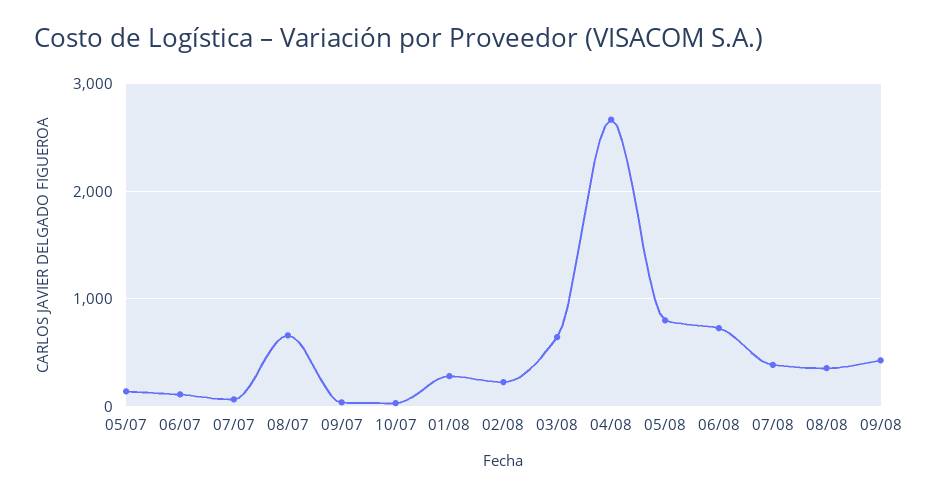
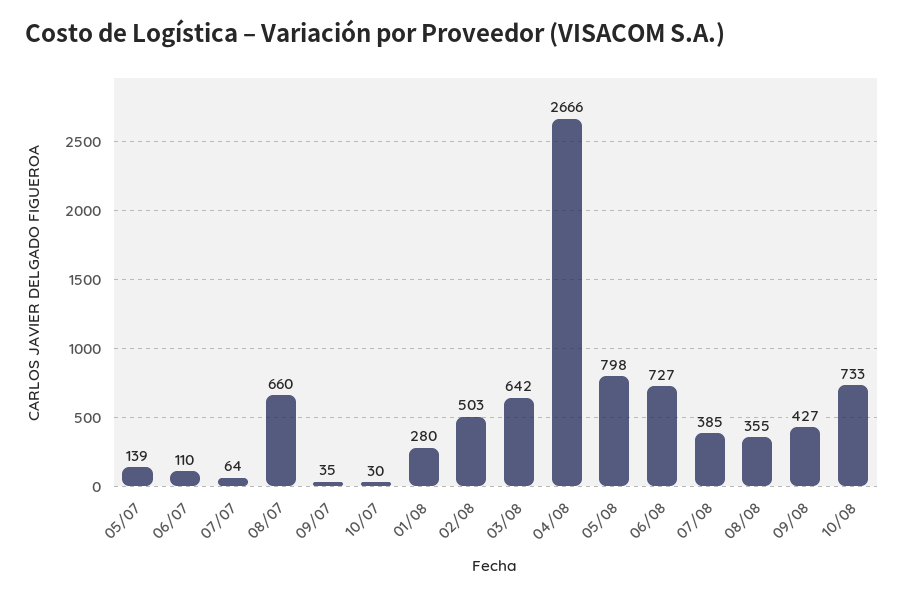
02/08: 200 -> 503
10/08: none -> 733

